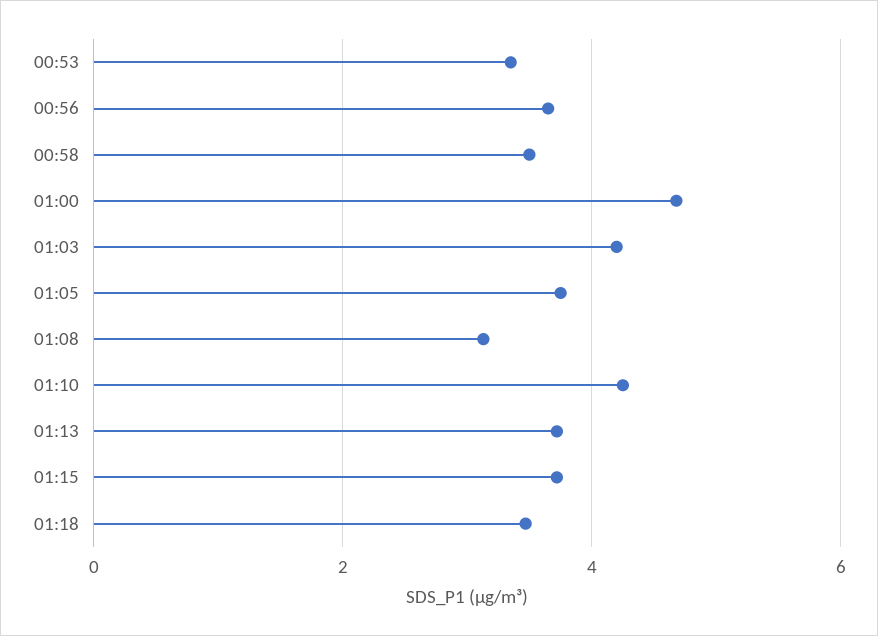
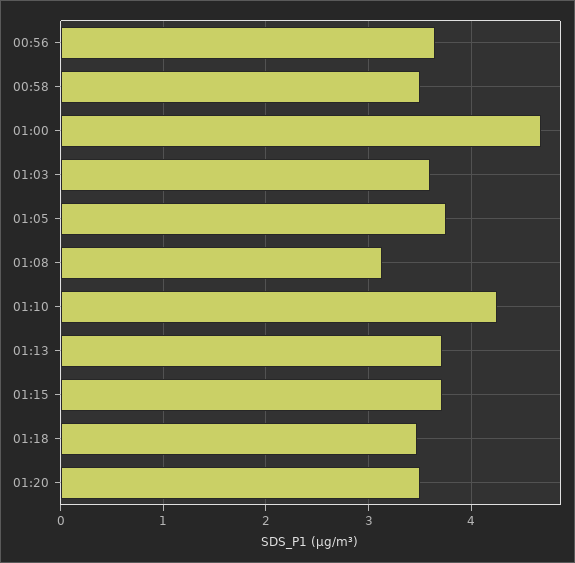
00:53: 3.4 -> none
01:03: 4.2 -> 3.6
01:20: none -> 3.5

